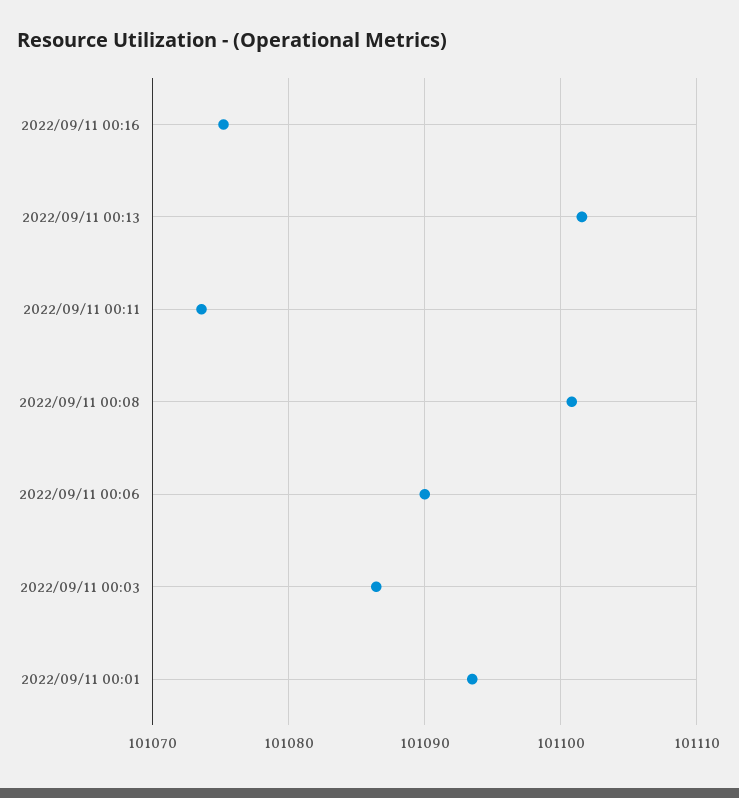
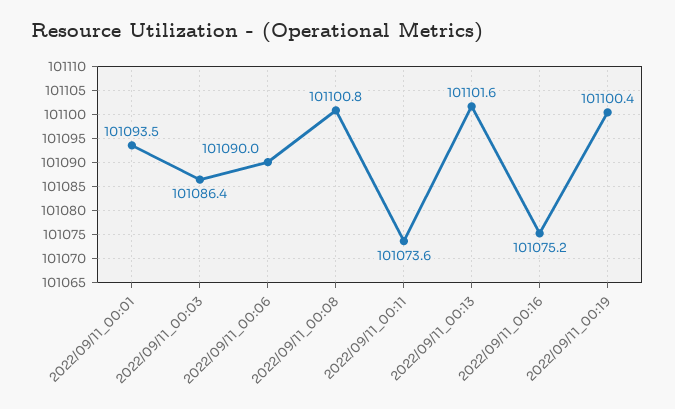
2022/09/11_00:19: none -> 101100.4

